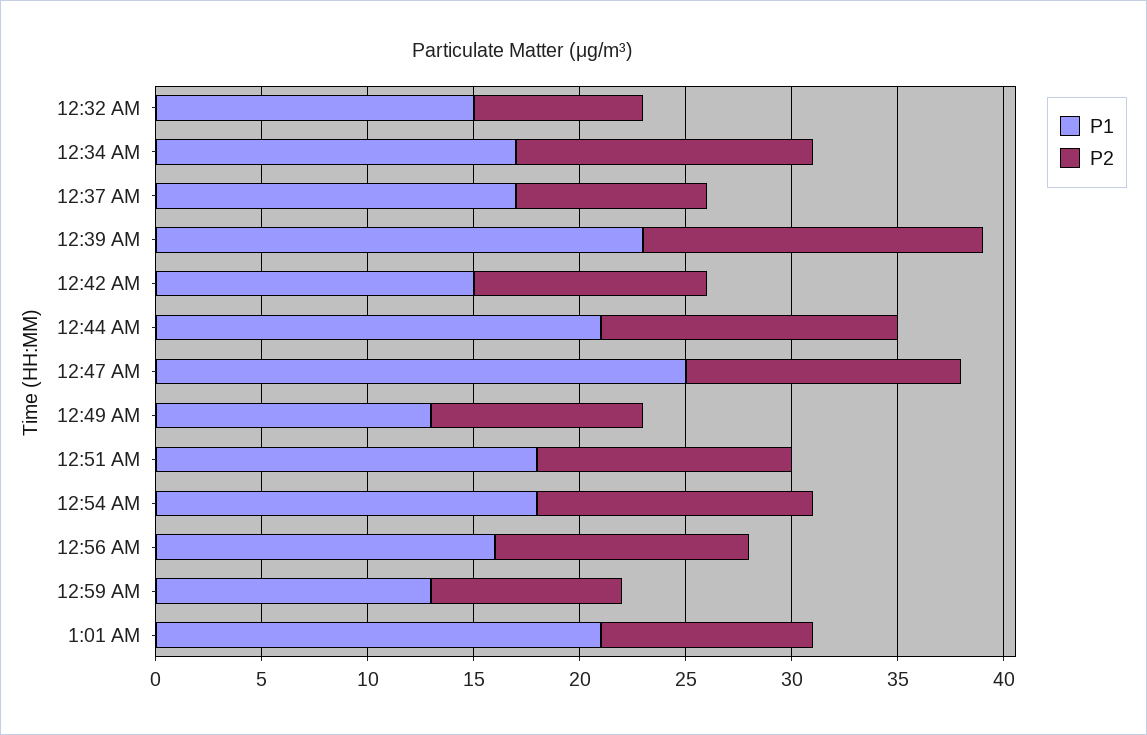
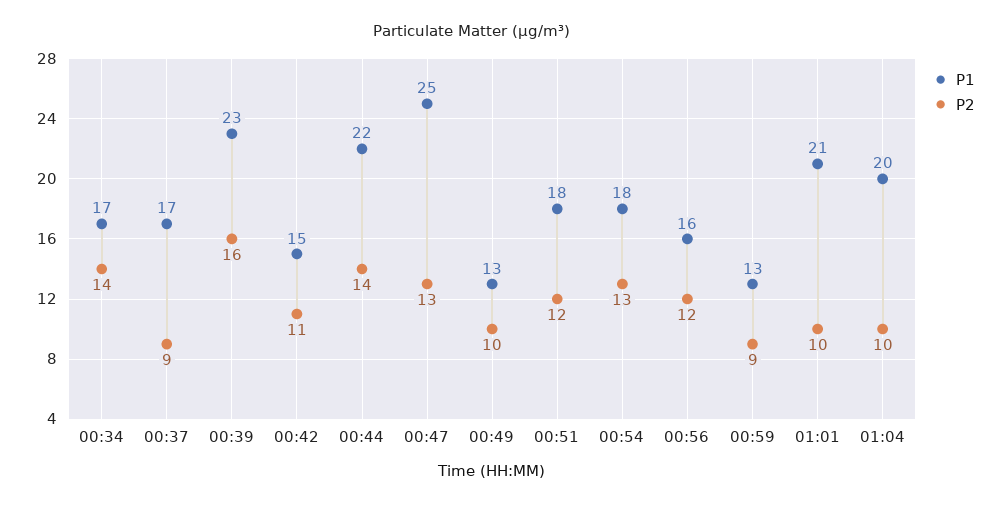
P1, 12:32 AM: 15 -> none
P2, 12:32 AM: 8 -> none
P1, 12:44 AM: 21 -> 22
P1, 01:04: none -> 20
P2, 01:04: none -> 10

